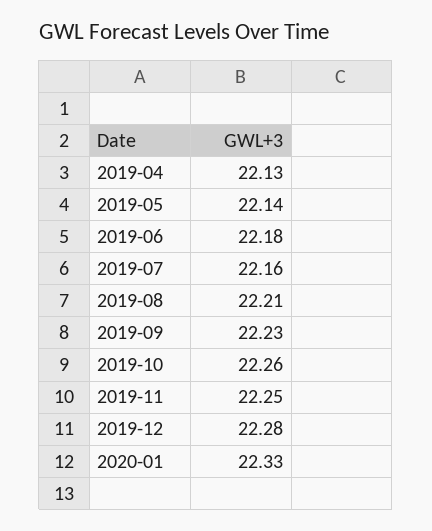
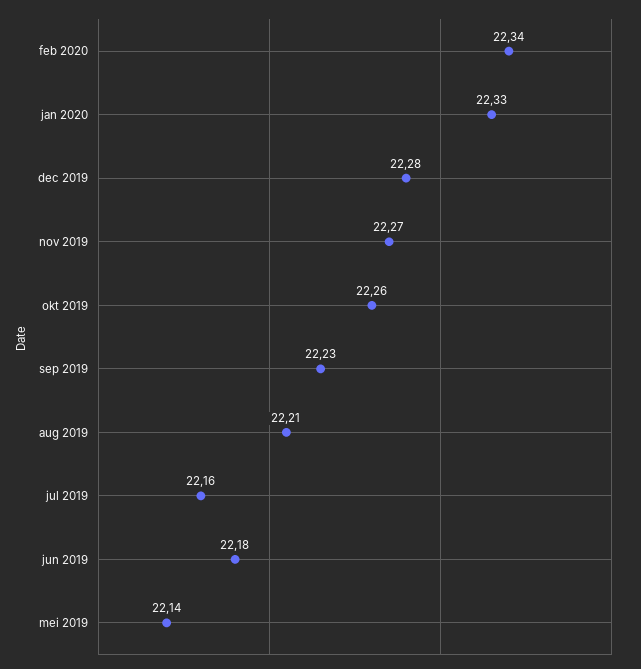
2019-04: 22.13 -> none
2019-11: 22.25 -> 22.27
feb 2020: none -> 22.34

